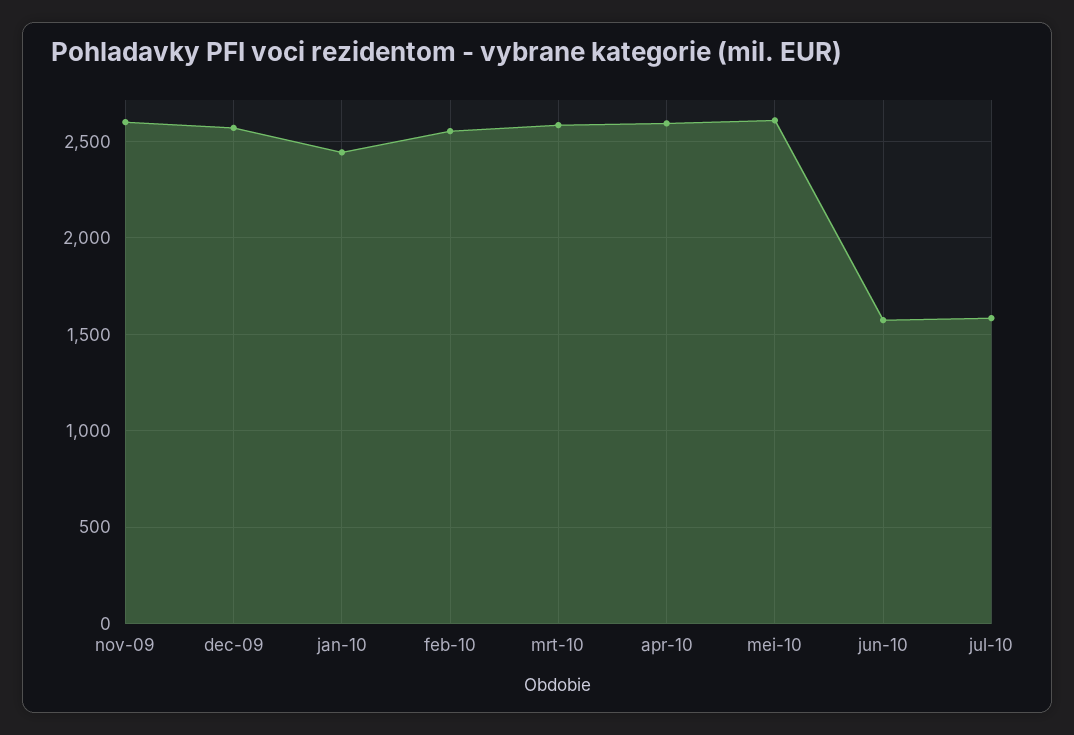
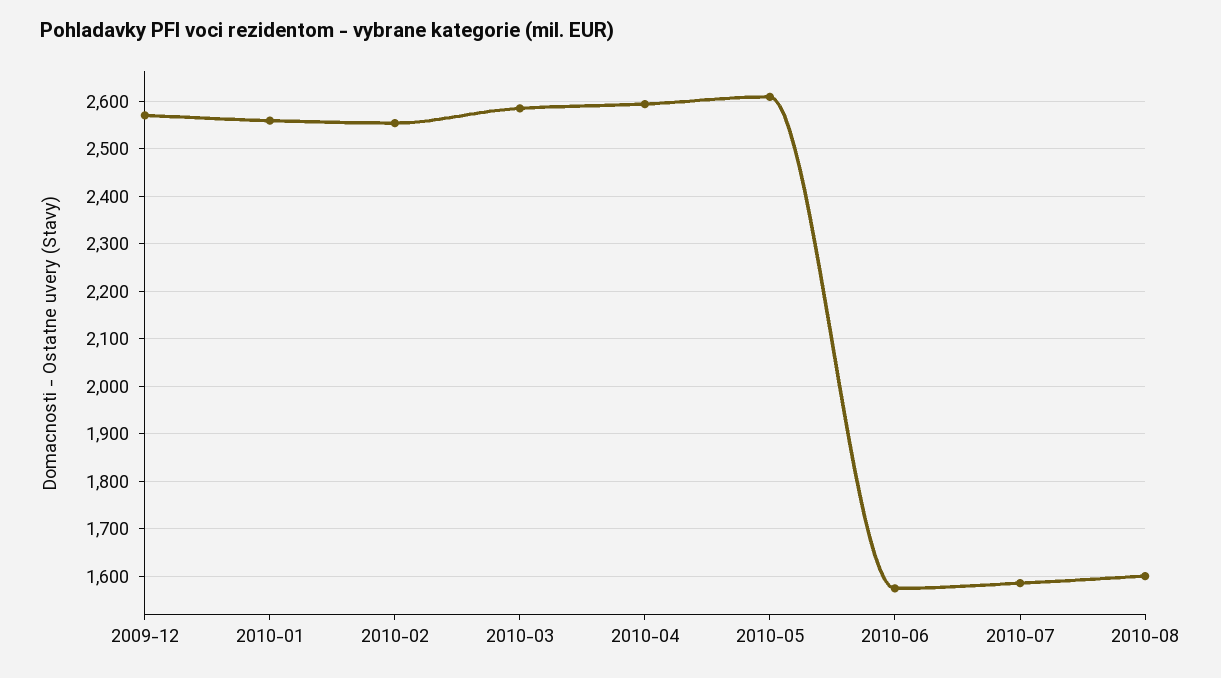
nov-09: 2600 -> none
jan-10: 2450 -> 2560
2010-08: none -> 1600

